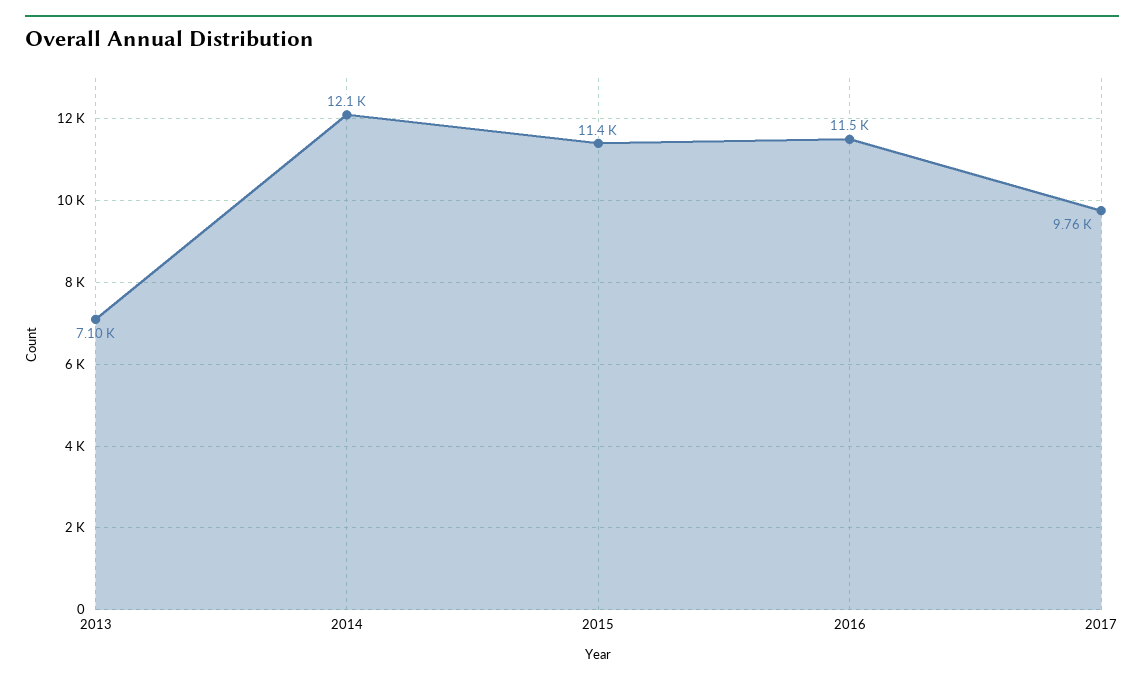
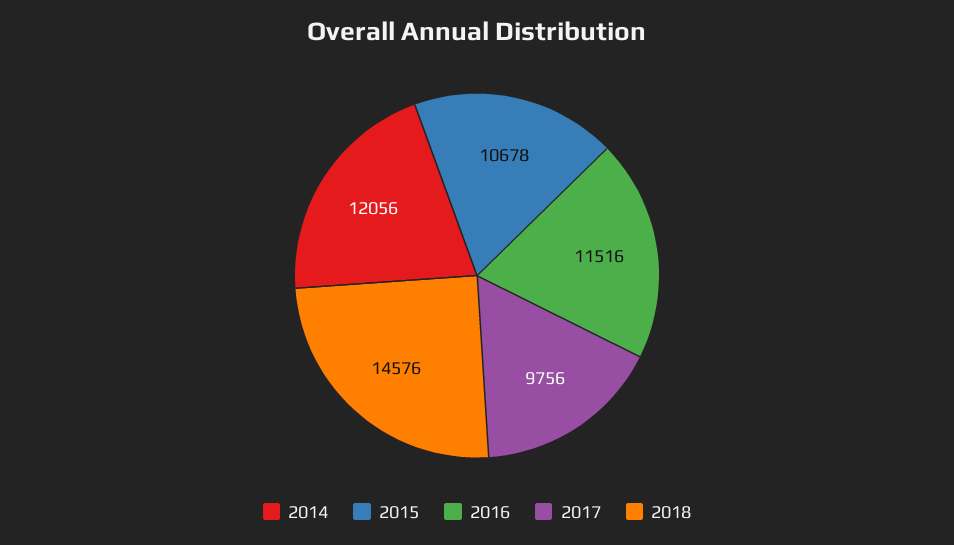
2013: 7100 -> none
2015: 11400 -> 10678
2018: none -> 14576

